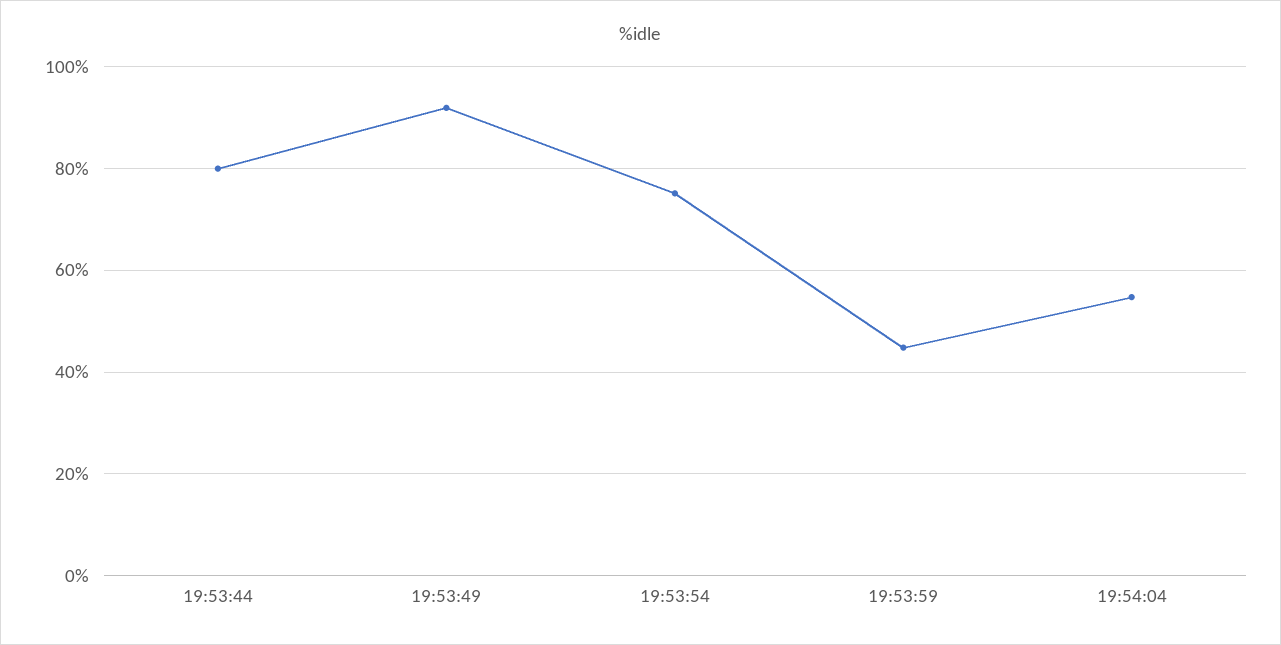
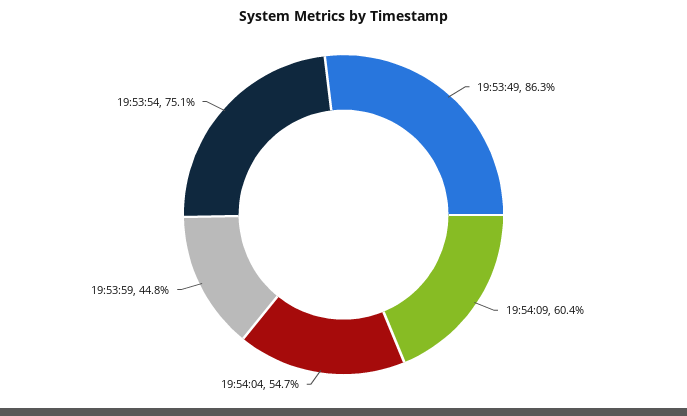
19:53:44: 80 -> none
19:53:49: 92 -> 86.3
19:54:09: none -> 60.4

